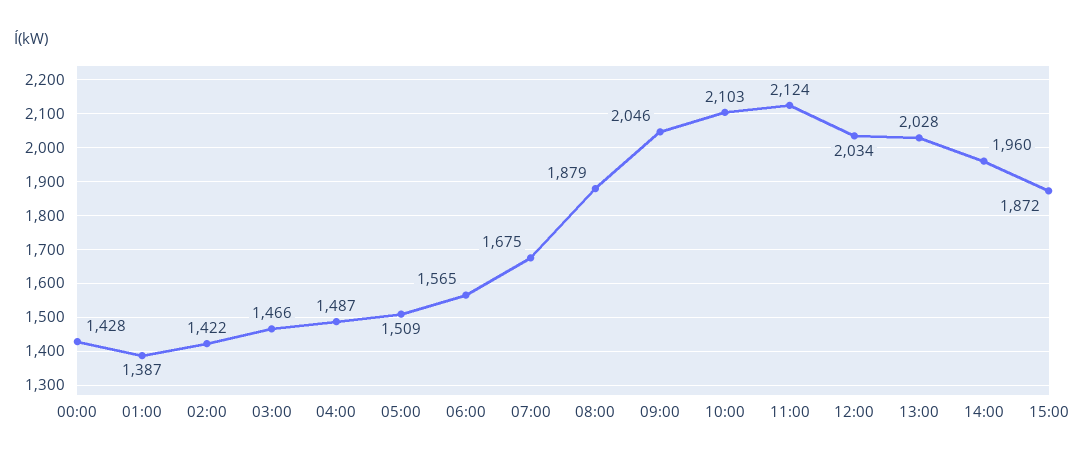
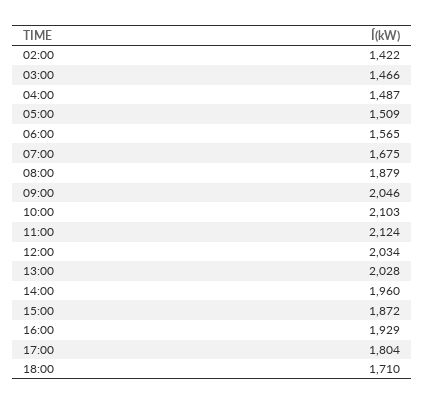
00:00: 1428 -> none
01:00: 1387 -> none
16:00: none -> 1929
17:00: none -> 1804
18:00: none -> 1710

